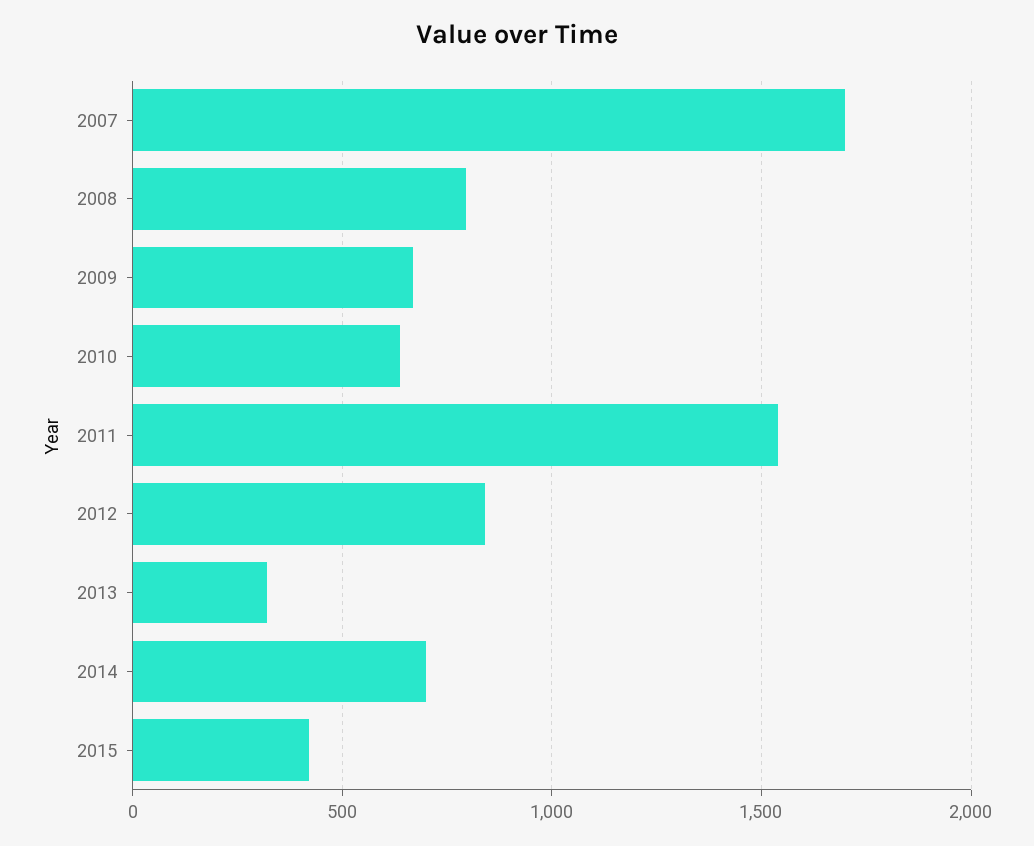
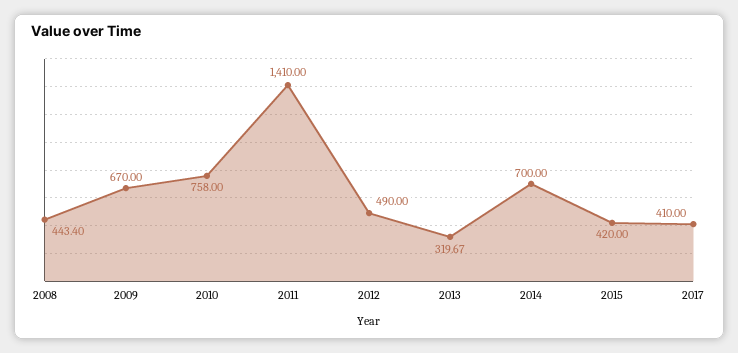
2007: 1700 -> none
2008: 800 -> 443.4
2010: 650 -> 758
2011: 1550 -> 1410
2012: 850 -> 490
2017: none -> 410

